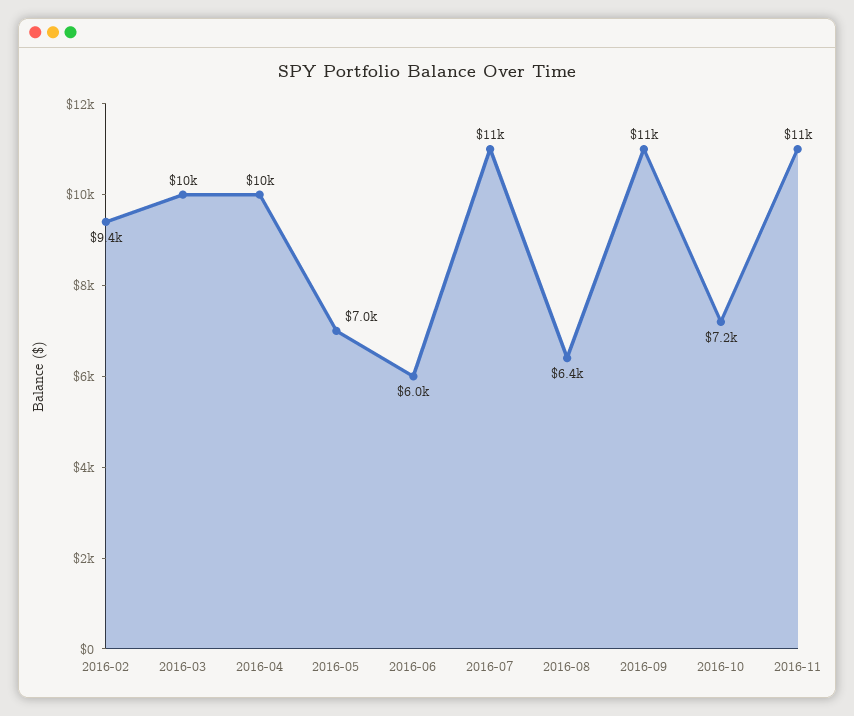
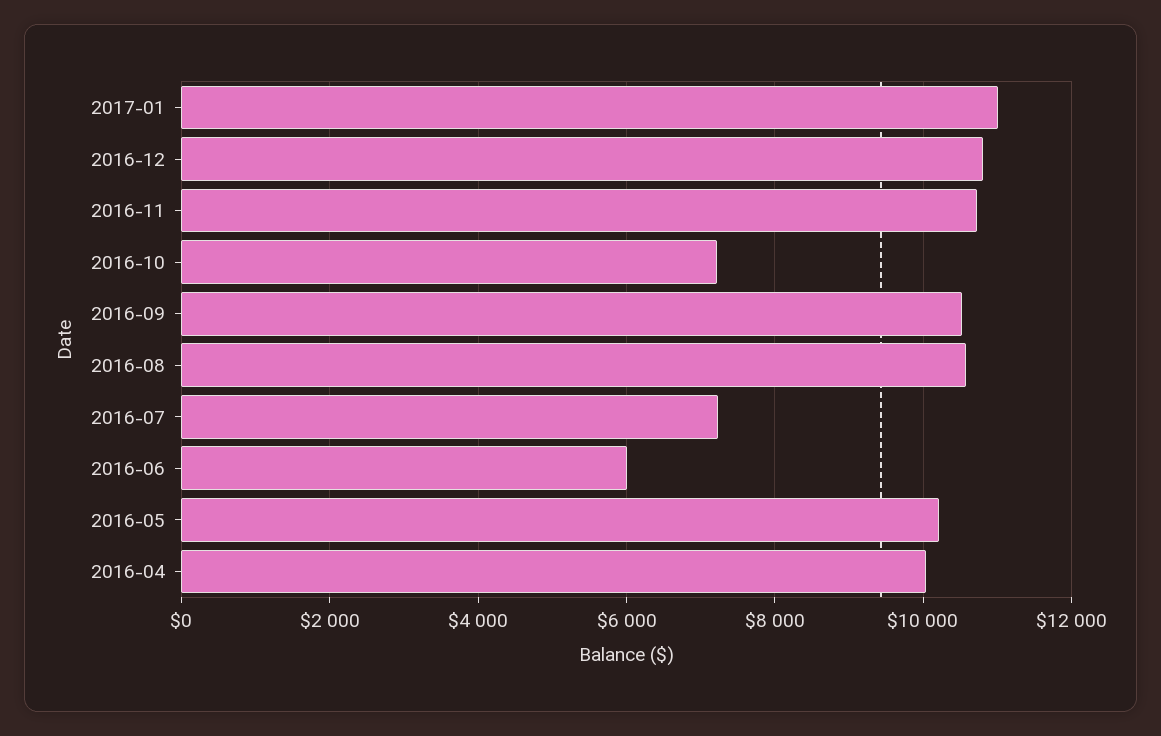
2016-02: 9400 -> none
2016-03: 10000 -> none
2016-05: 7000 -> 10200
2016-07: 11000 -> 7200
2016-08: 6400 -> 10600
2017-01: none -> 11000
2016-12: none -> 10800

